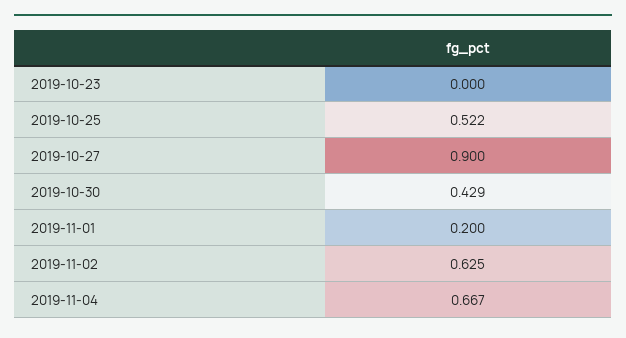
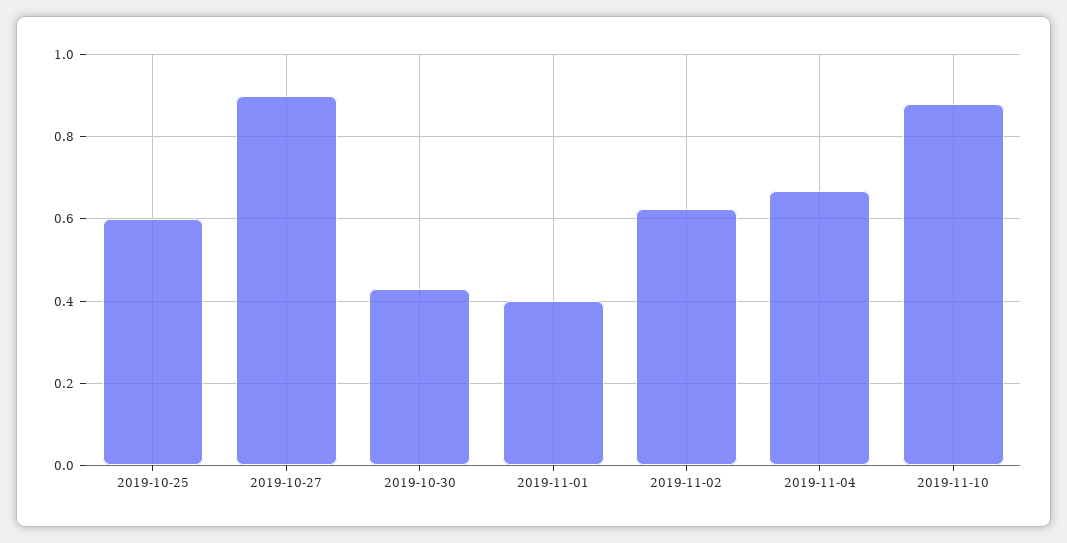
2019-10-23: 0 -> none
2019-10-25: 0.522 -> 0.6
2019-11-01: 0.2 -> 0.4
2019-11-10: none -> 0.88

